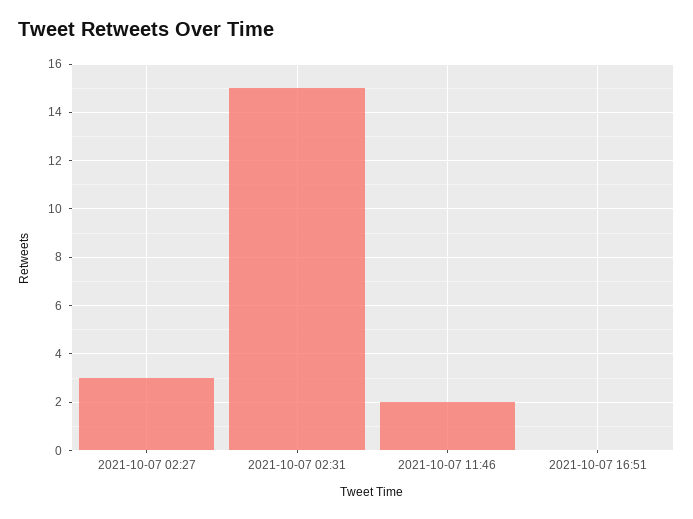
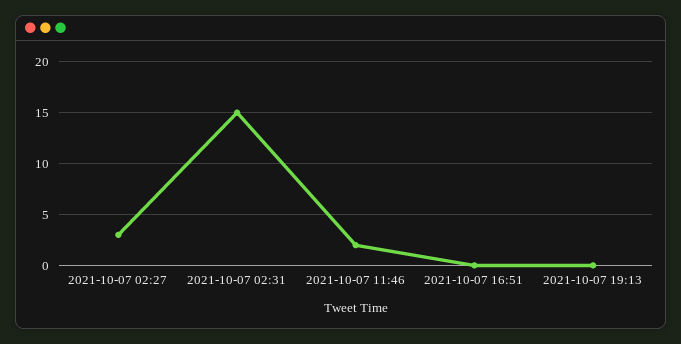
2021-10-07 19:13: none -> 0

